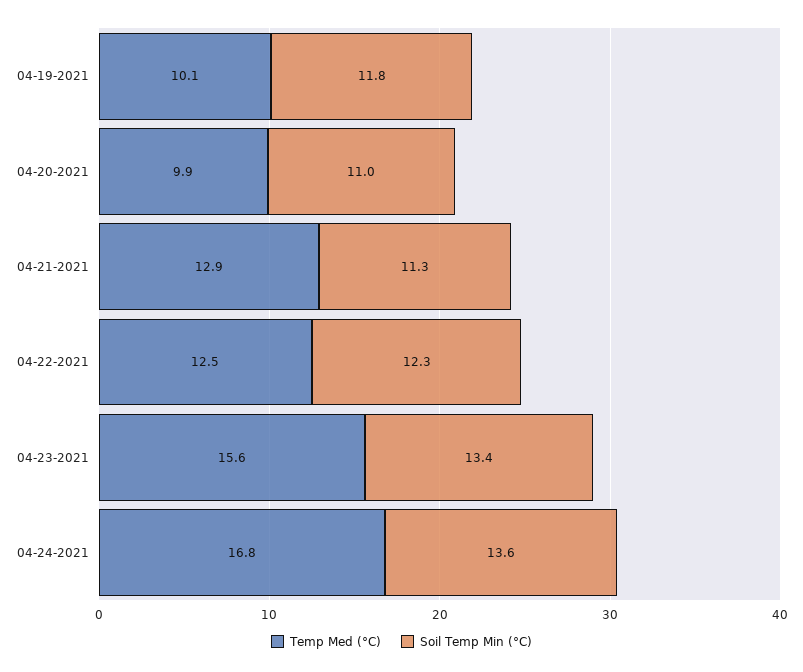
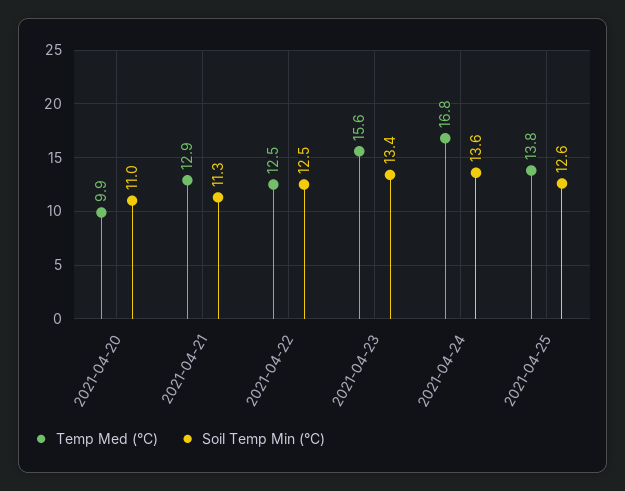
Temp Med (°C), 04-19-2021: 10.1 -> none
Soil Temp Min (°C), 04-19-2021: 11.8 -> none
Soil Temp Min (°C), 04-22-2021: 12.3 -> 12.5
Temp Med (°C), 2021-04-25: none -> 13.8
Soil Temp Min (°C), 2021-04-25: none -> 12.6

